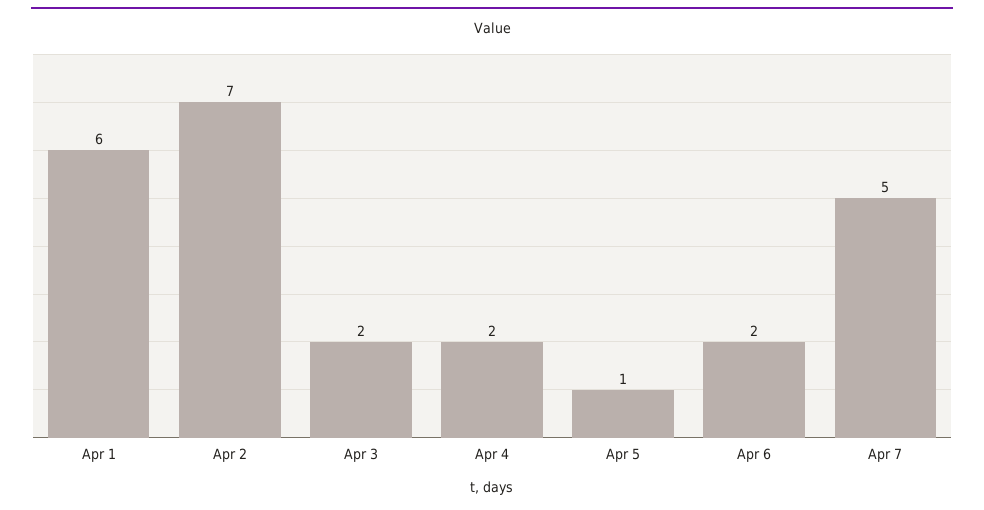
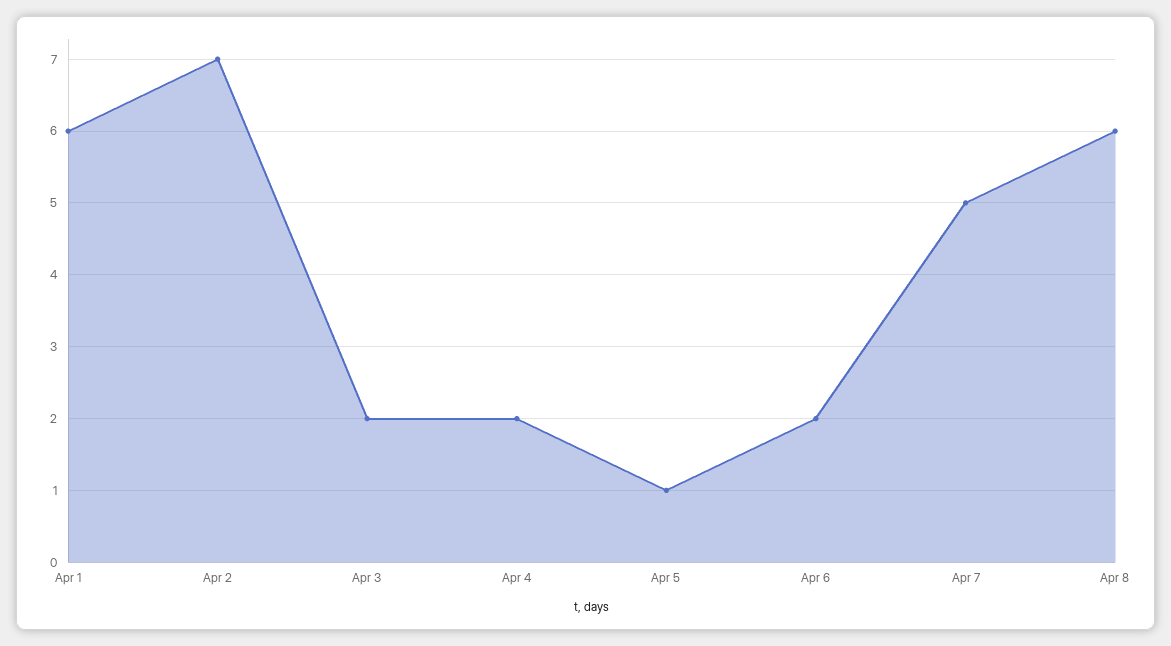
Apr 8: none -> 6

